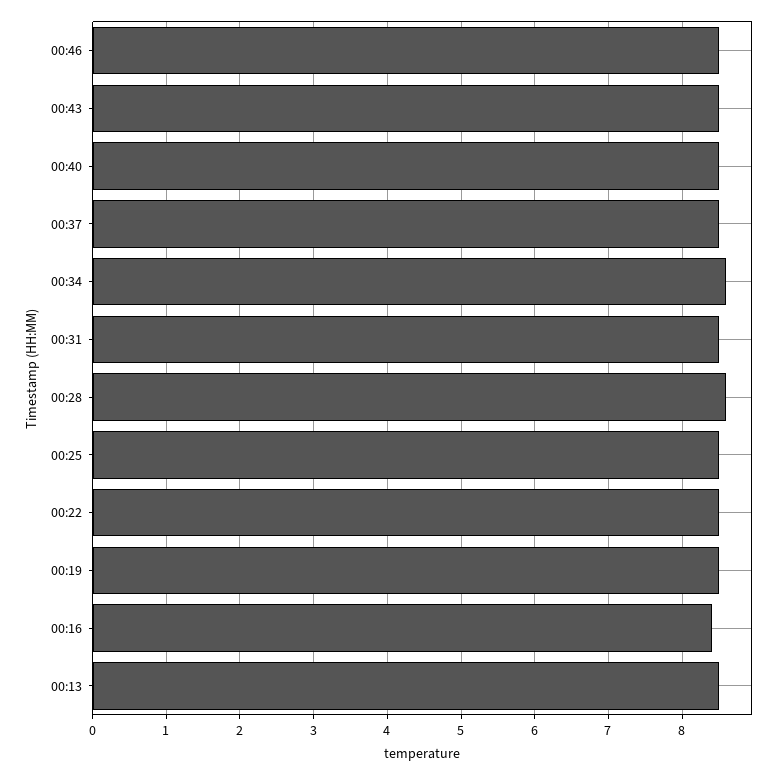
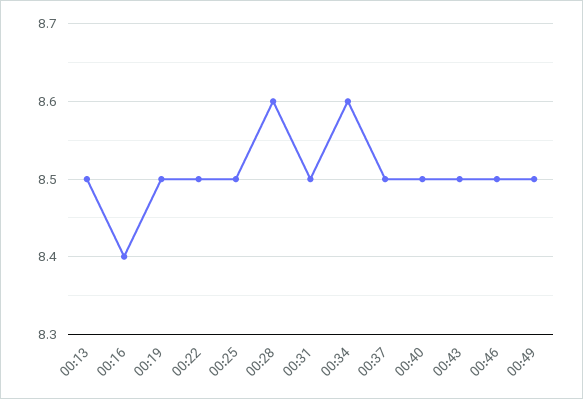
00:49: none -> 8.5

